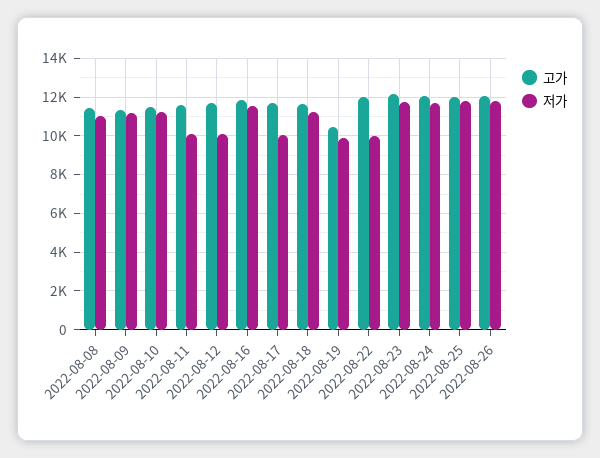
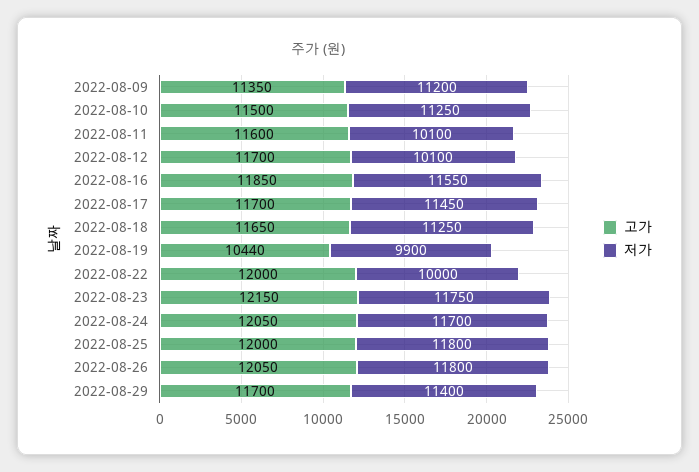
고가, 2022-08-08: 11500 -> none
저가, 2022-08-08: 11000 -> none
저가, 2022-08-17: 10000 -> 11450
고가, 2022-08-29: none -> 11700
저가, 2022-08-29: none -> 11400

